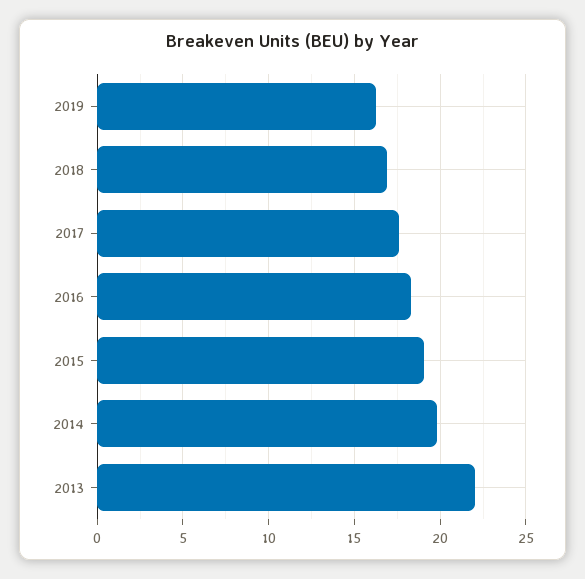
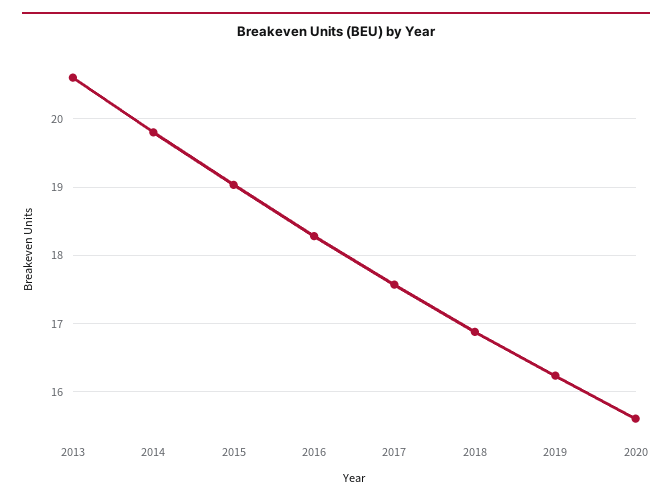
2013: 22 -> 20.6
2020: none -> 15.6

